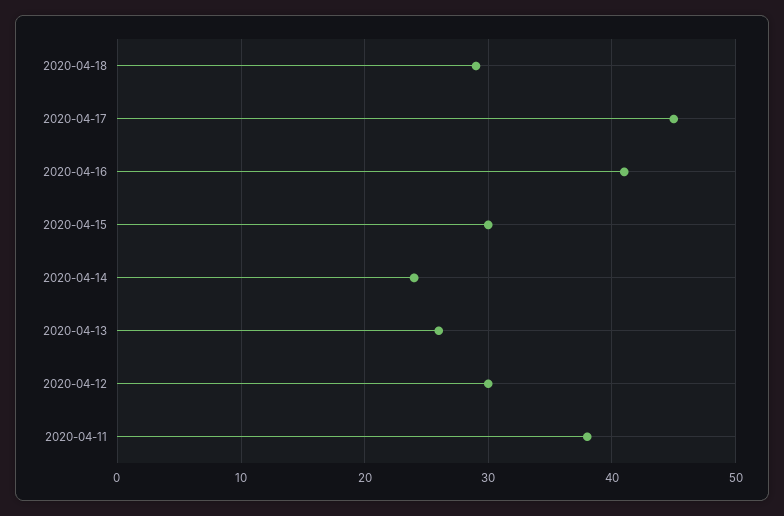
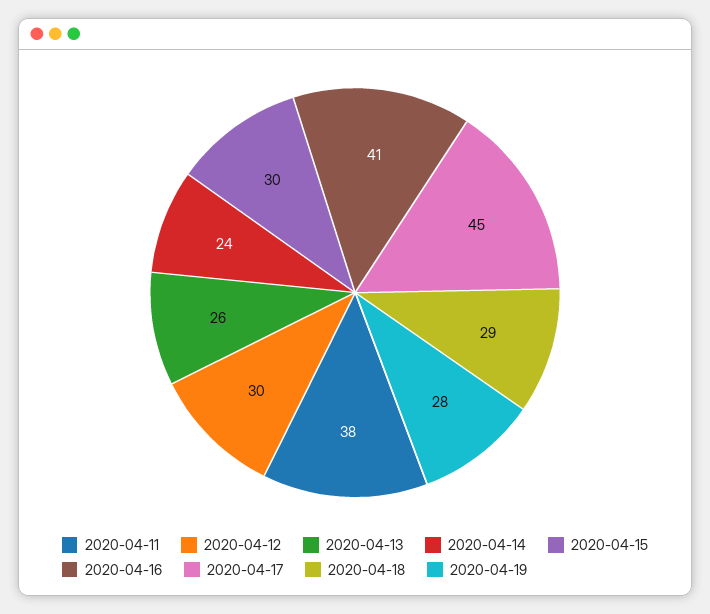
2020-04-19: none -> 28

